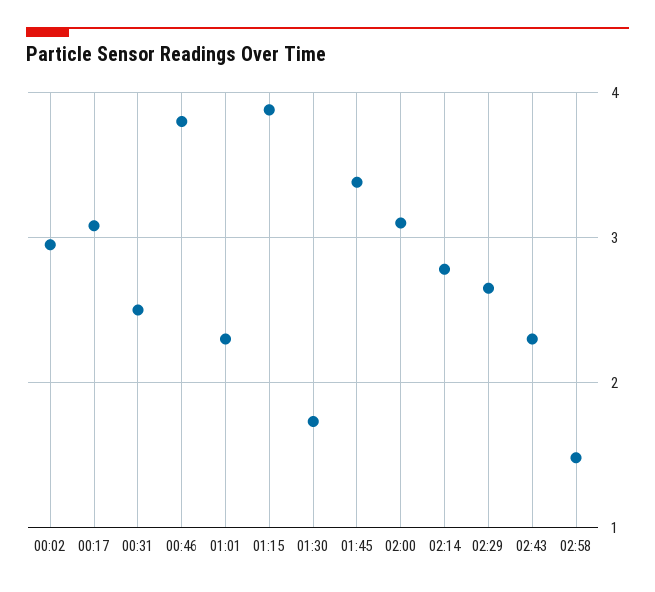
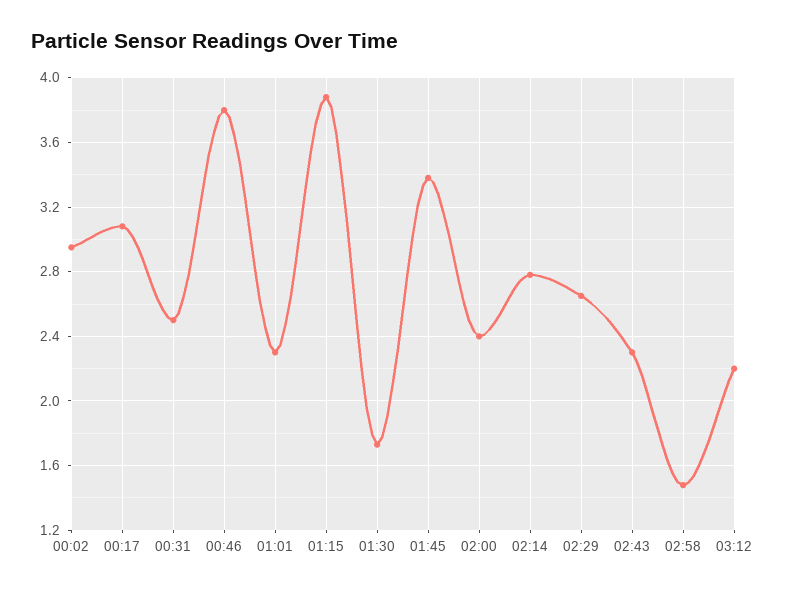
02:00: 3.1 -> 2.4
03:12: none -> 2.2

